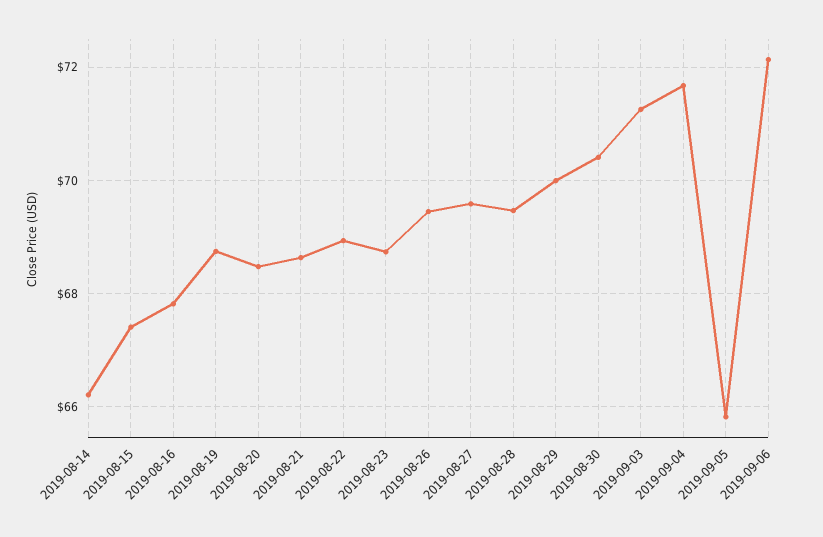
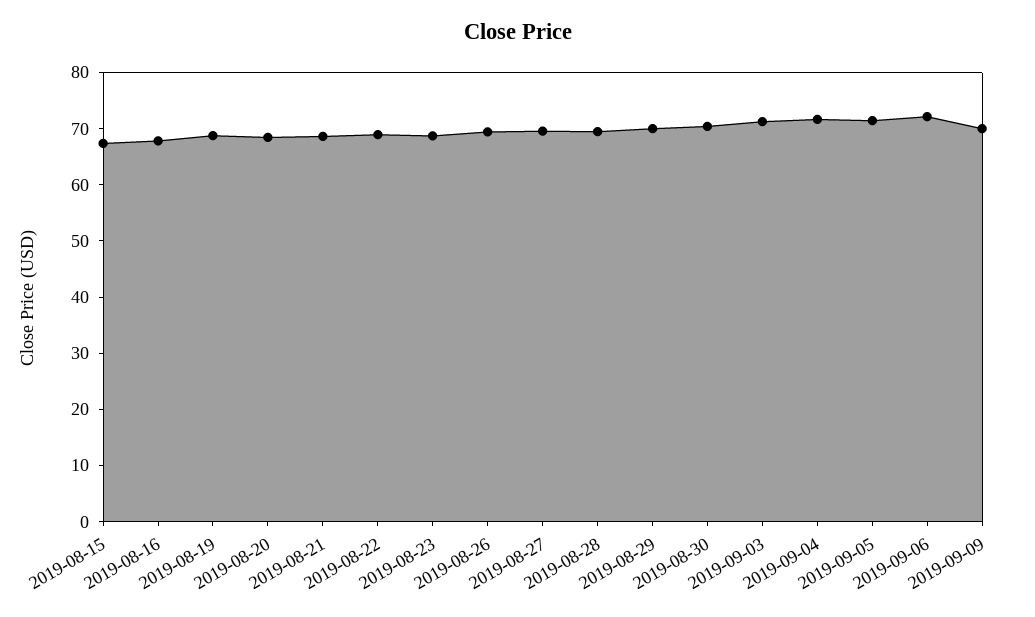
2019-08-14: 66.2 -> none
2019-09-05: 65.8 -> 72
2019-09-09: none -> 70

